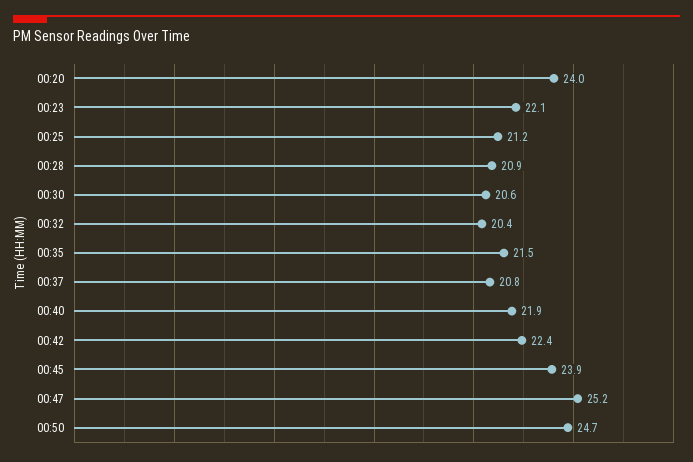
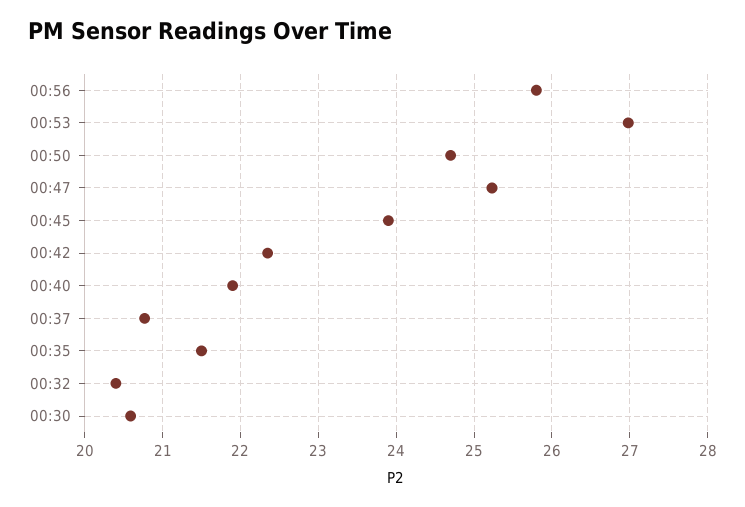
00:20: 24 -> none
00:23: 22.1 -> none
00:25: 21.2 -> none
00:28: 20.9 -> none
00:56: none -> 25.8
00:53: none -> 27

